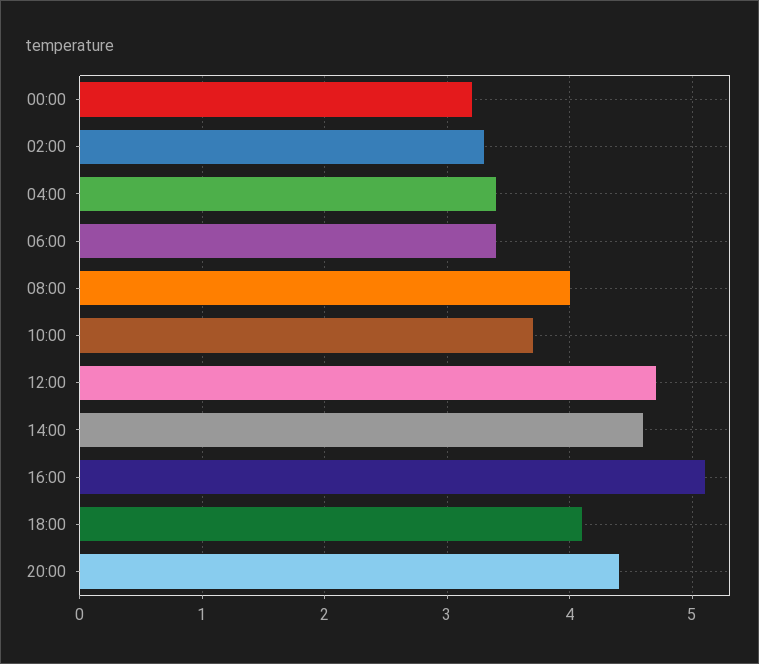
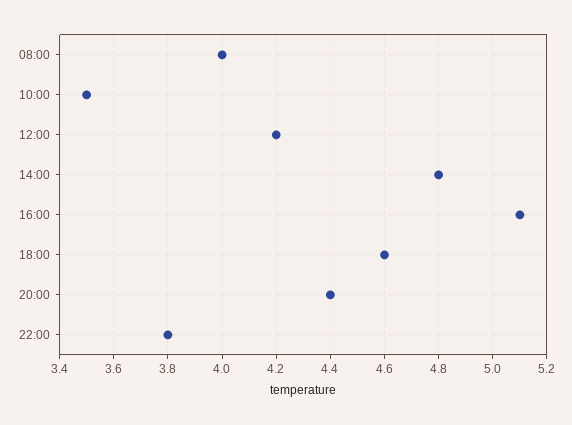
00:00: 3.2 -> none
02:00: 3.3 -> none
04:00: 3.4 -> none
06:00: 3.4 -> none
10:00: 3.7 -> 3.5
12:00: 4.7 -> 4.2
14:00: 4.6 -> 4.8
18:00: 4.1 -> 4.6
22:00: none -> 3.8

